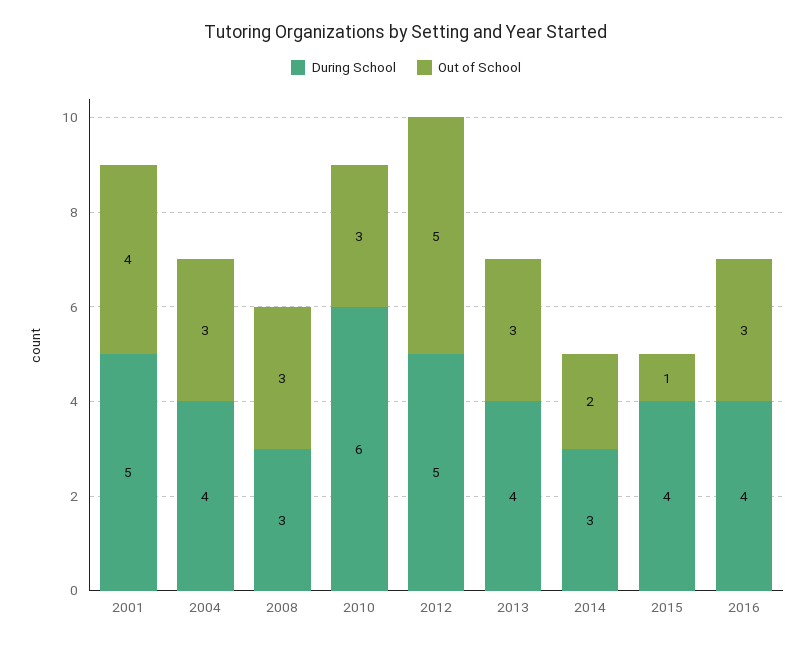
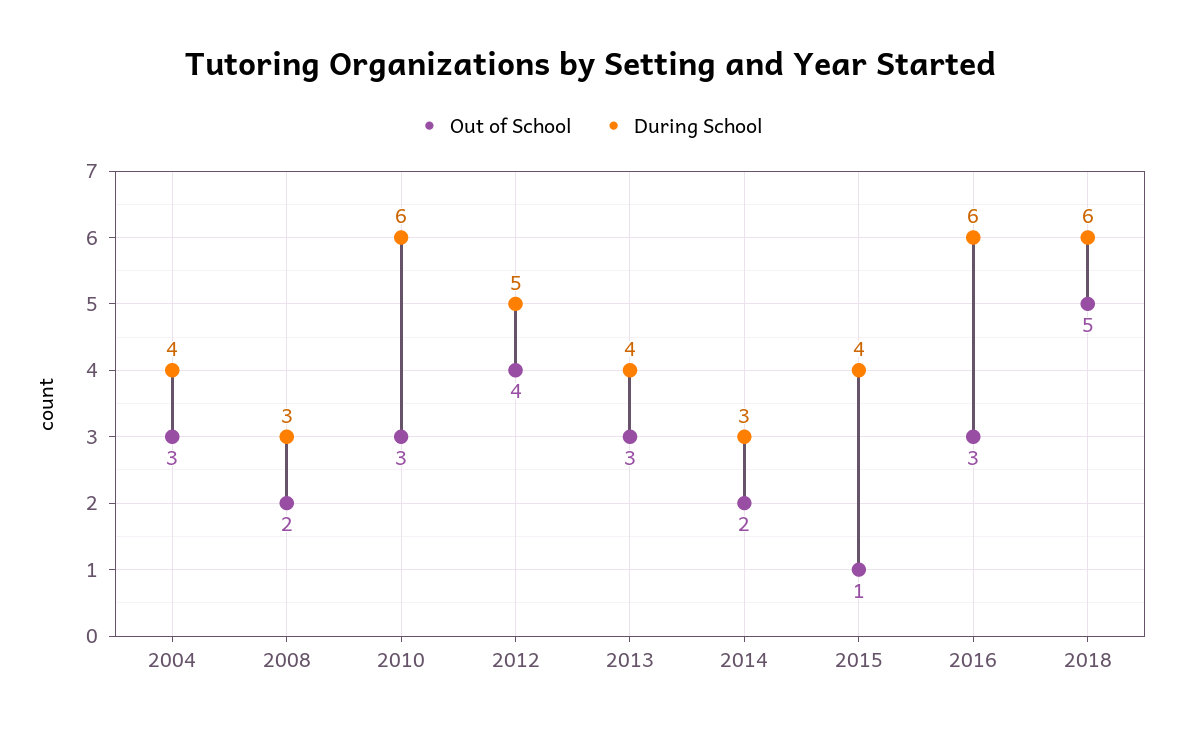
During School, 2001: 5 -> none
Out of School, 2001: 4 -> none
Out of School, 2008: 3 -> 2
Out of School, 2012: 5 -> 4
During School, 2016: 4 -> 6
Out of School, 2018: none -> 5
During School, 2018: none -> 6

